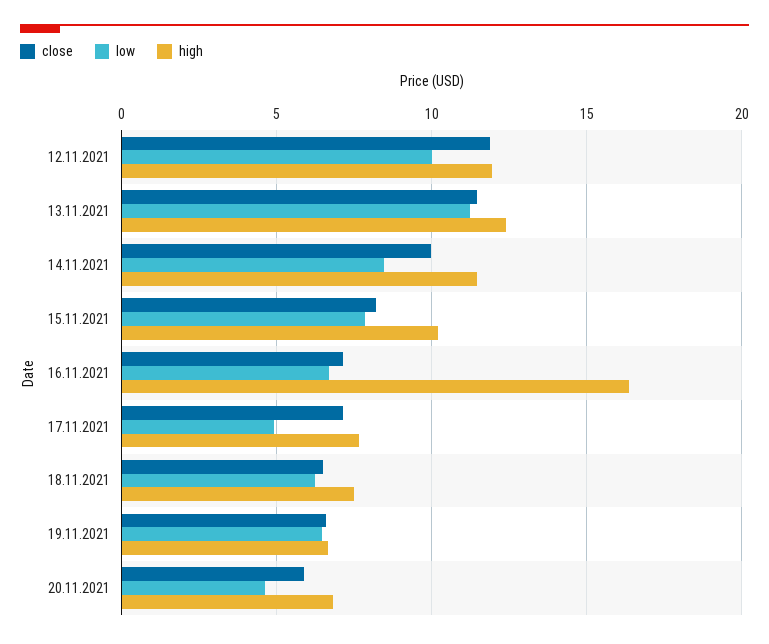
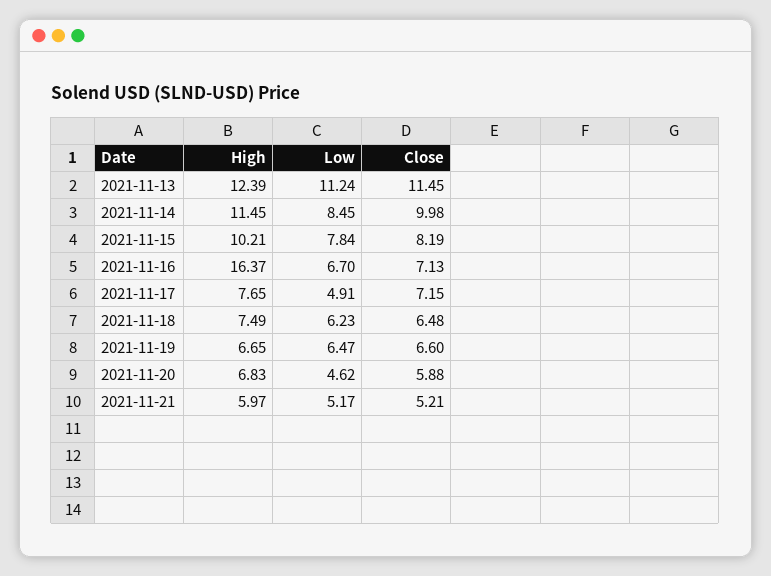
close, 12.11.2021: 12 -> none
low, 12.11.2021: 10 -> none
high, 12.11.2021: 12 -> none
high, 2021-11-21: none -> 5.97
low, 2021-11-21: none -> 5.17
close, 2021-11-21: none -> 5.21

